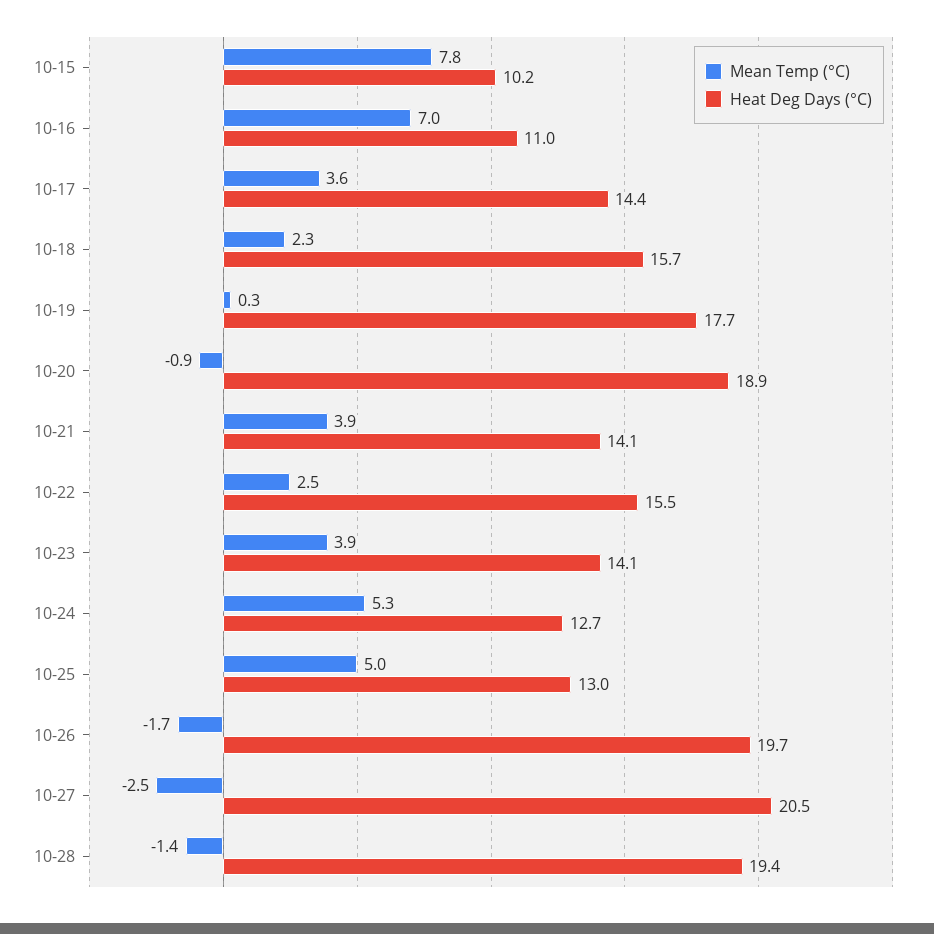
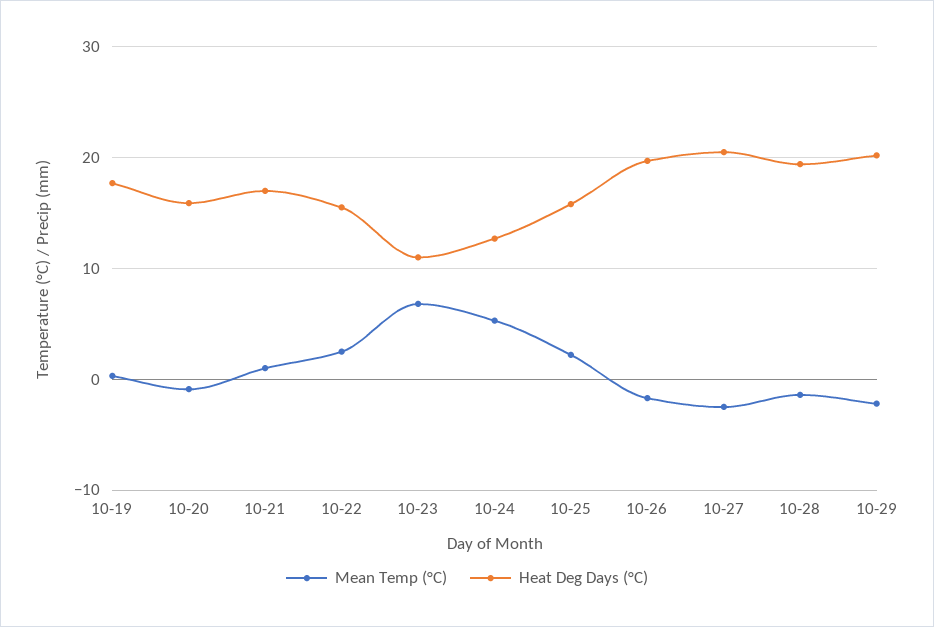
Mean Temp (°C), 10-15: 7.8 -> none
Heat Deg Days (°C), 10-15: 10.2 -> none
Mean Temp (°C), 10-16: 7 -> none
Heat Deg Days (°C), 10-16: 11 -> none
Mean Temp (°C), 10-17: 3.6 -> none
Heat Deg Days (°C), 10-17: 14.4 -> none
Mean Temp (°C), 10-18: 2.3 -> none
Heat Deg Days (°C), 10-18: 15.7 -> none
Heat Deg Days (°C), 10-20: 18.9 -> 16
Mean Temp (°C), 10-21: 3.9 -> 1
Heat Deg Days (°C), 10-21: 14.1 -> 17
Mean Temp (°C), 10-23: 3.9 -> 7
Heat Deg Days (°C), 10-23: 14.1 -> 11
Mean Temp (°C), 10-25: 5 -> 2
Heat Deg Days (°C), 10-25: 13 -> 16
Mean Temp (°C), 10-29: none -> -2
Heat Deg Days (°C), 10-29: none -> 20

